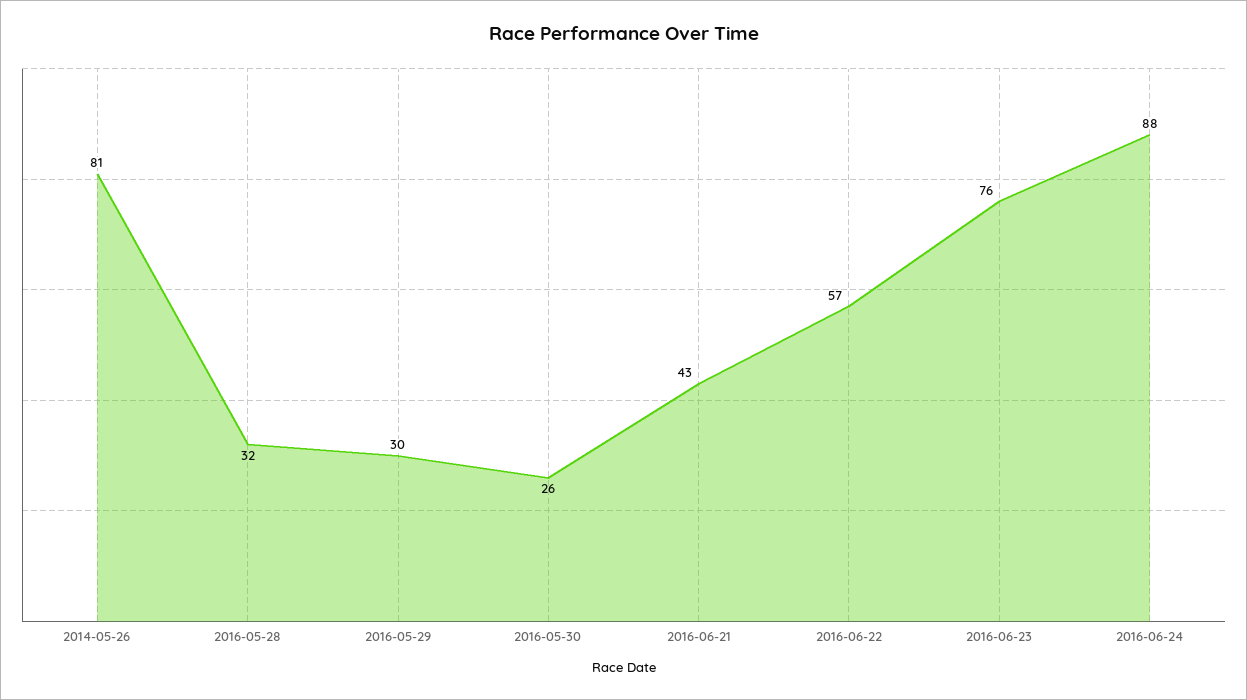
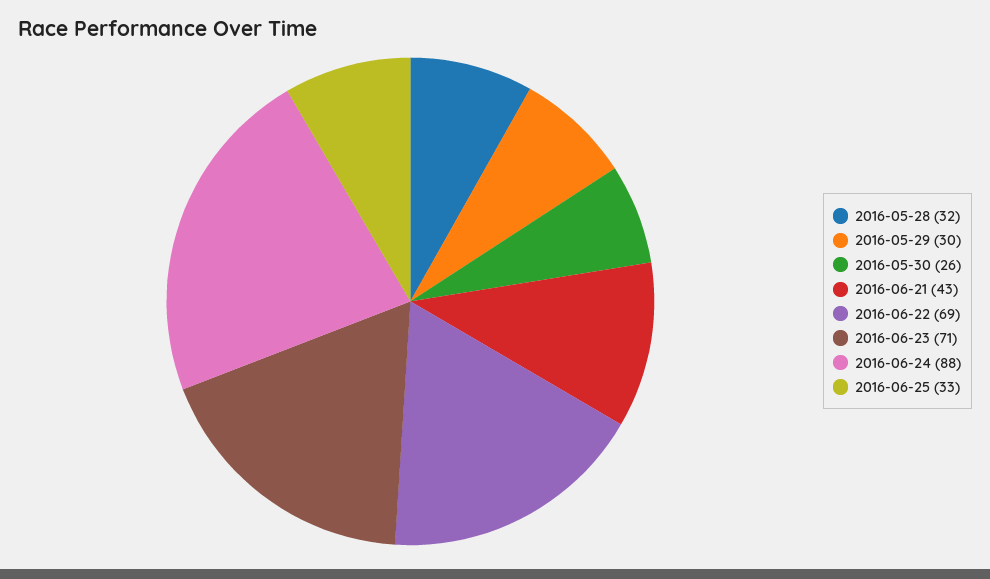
2014-05-26: 81 -> none
2016-06-22: 57 -> 69
2016-06-23: 76 -> 71
2016-06-25: none -> 33

